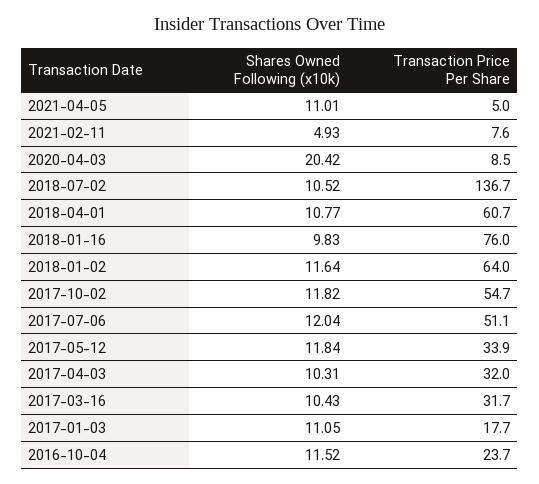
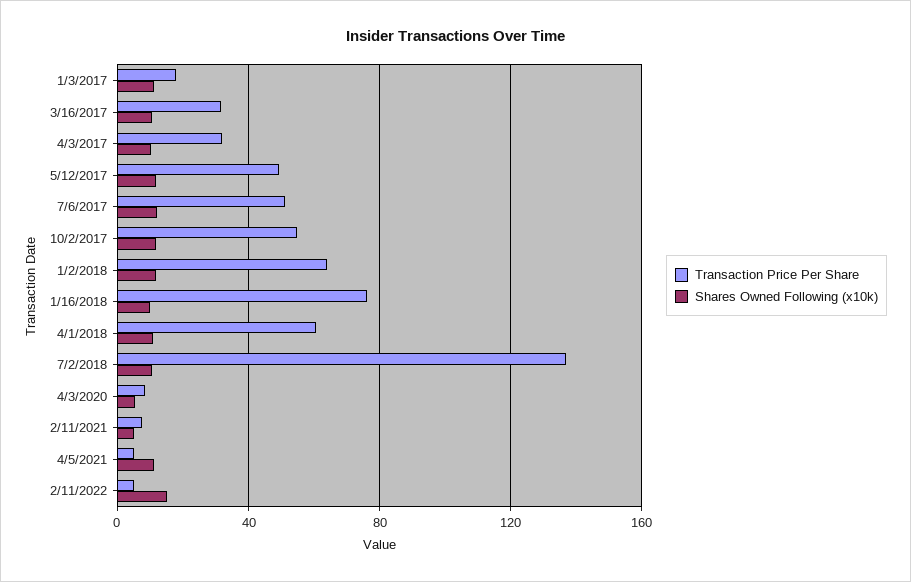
Shares Owned Following (x10k), 2020-04-03: 20.42 -> 5
Transaction Price Per Share, 2017-05-12: 33.9 -> 50
Shares Owned Following (x10k), 2016-10-04: 11.52 -> none
Transaction Price Per Share, 2016-10-04: 23.7 -> none
Transaction Price Per Share, 2/11/2022: none -> 5
Shares Owned Following (x10k), 2/11/2022: none -> 15

